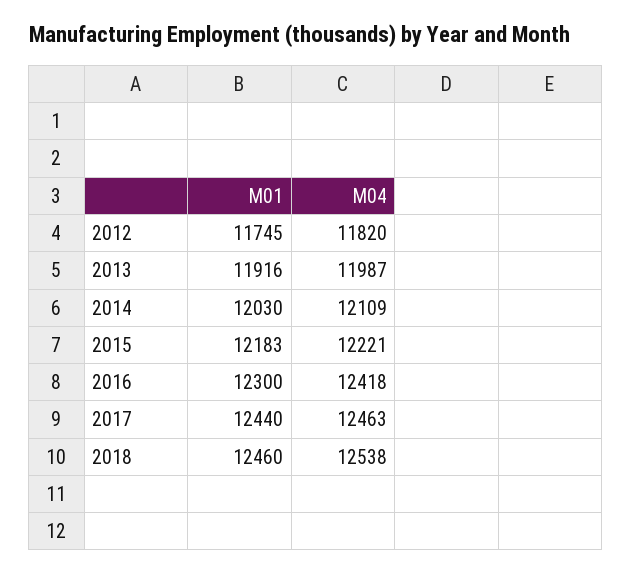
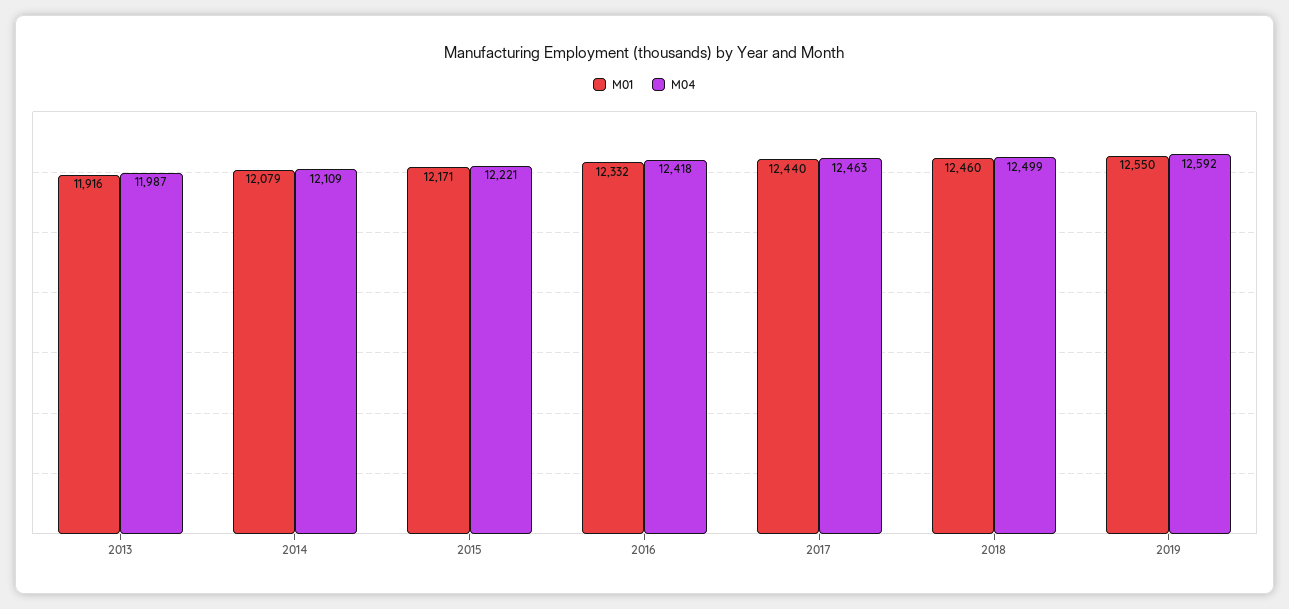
M01, 2012: 11745 -> none
M04, 2012: 11820 -> none
M01, 2014: 12030 -> 12079
M01, 2015: 12183 -> 12171
M01, 2016: 12300 -> 12332
M04, 2018: 12538 -> 12499
M01, 2019: none -> 12550
M04, 2019: none -> 12592

